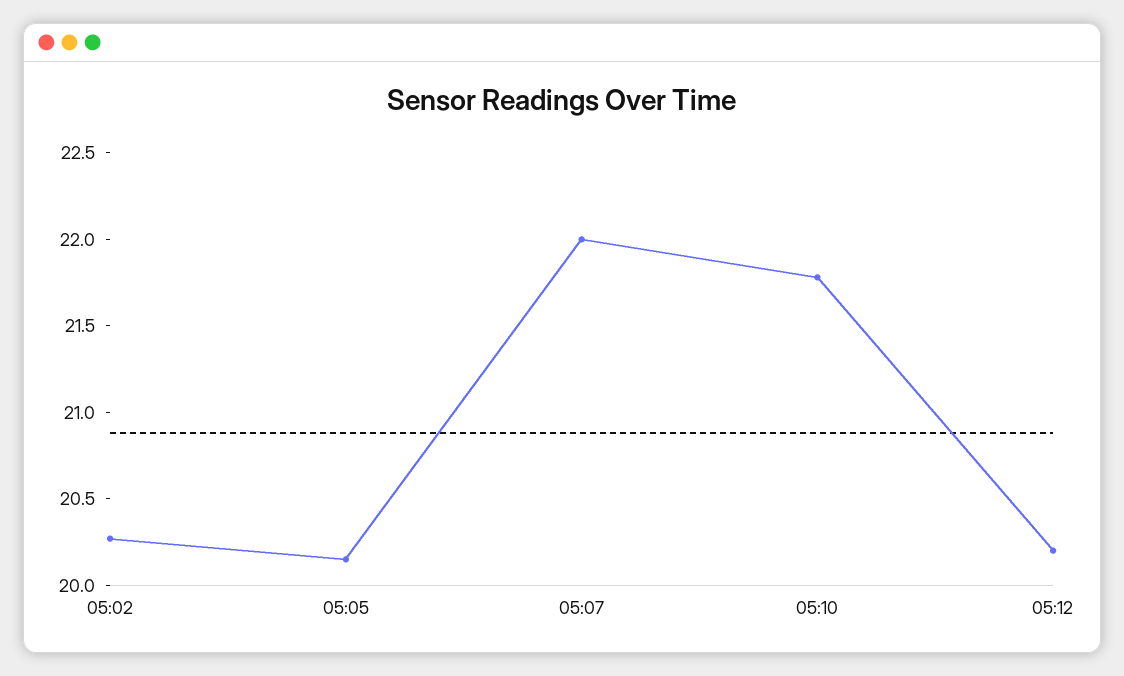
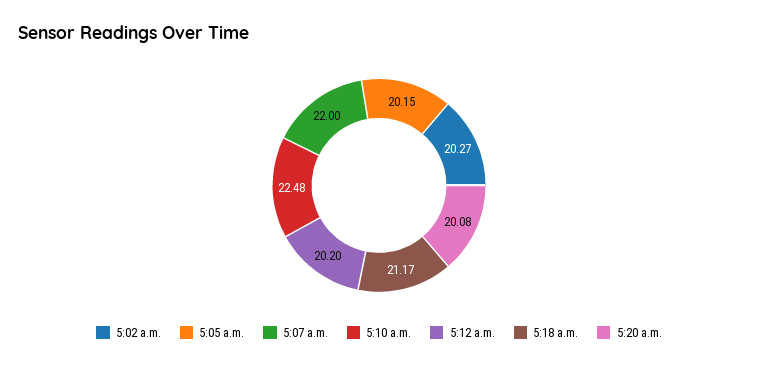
05:10: 21.8 -> 22.48
5:18 a.m.: none -> 21.17
5:20 a.m.: none -> 20.08

